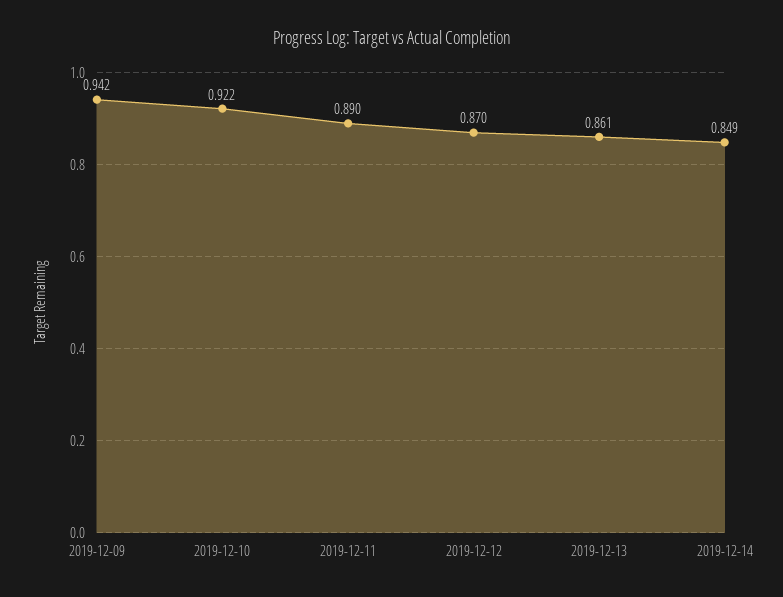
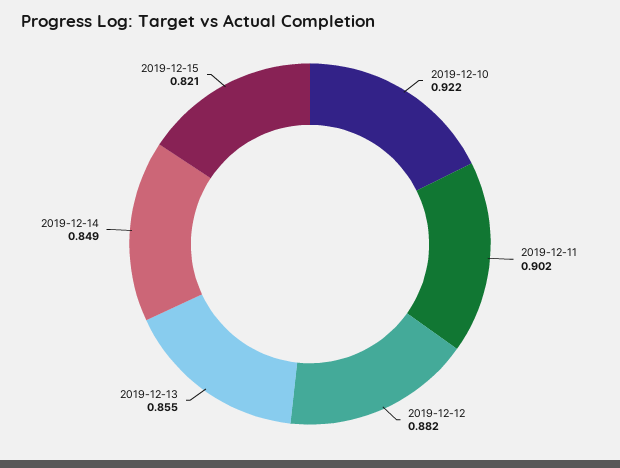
2019-12-09: 0.942 -> none
2019-12-11: 0.89 -> 0.902
2019-12-12: 0.87 -> 0.882
2019-12-13: 0.861 -> 0.855
2019-12-15: none -> 0.821

